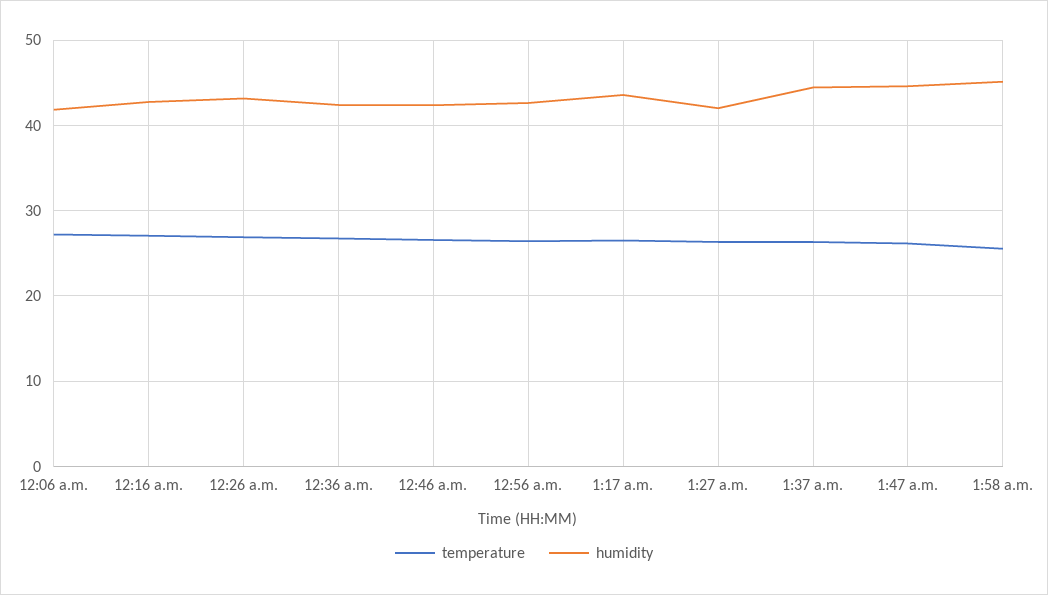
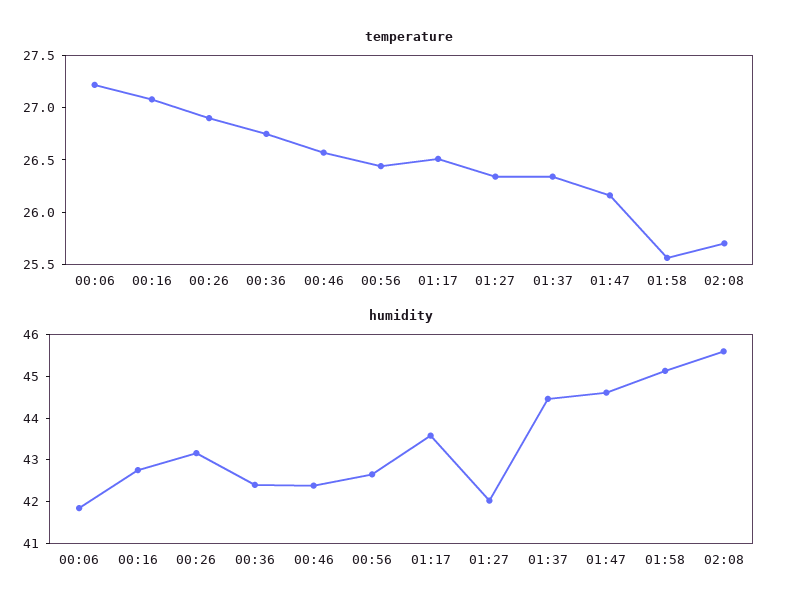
temperature, 02:08: none -> 25.7
humidity, 02:08: none -> 45.6

